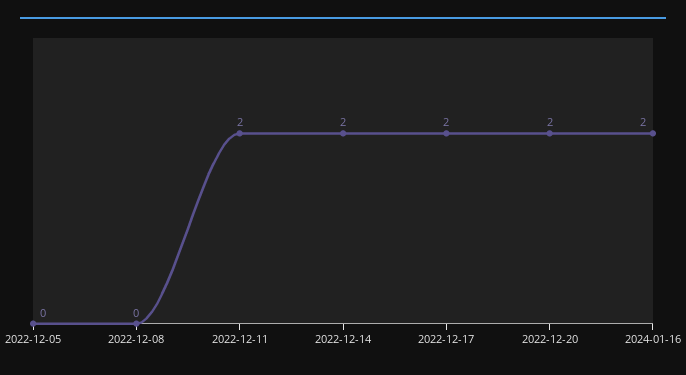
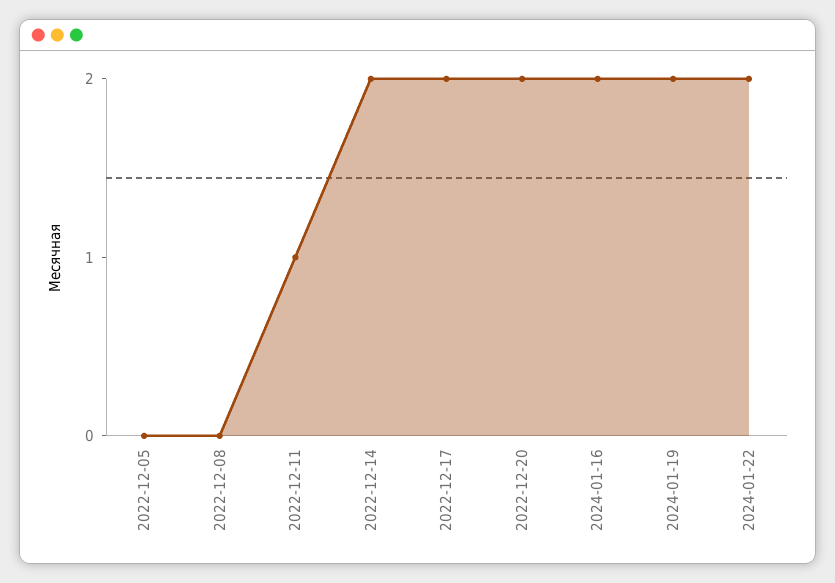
2022-12-11: 2 -> 1
2024-01-19: none -> 2
2024-01-22: none -> 2

